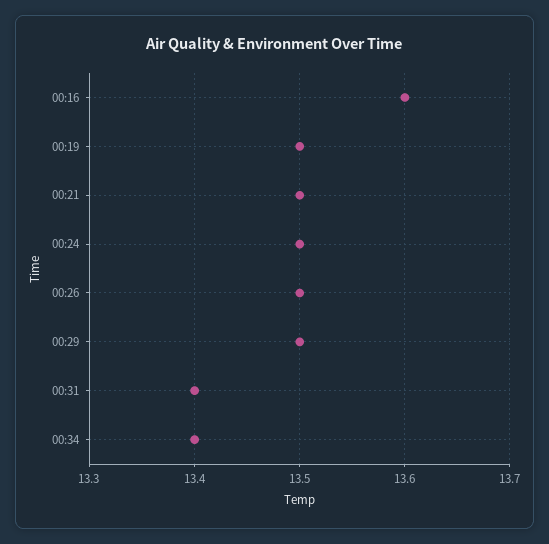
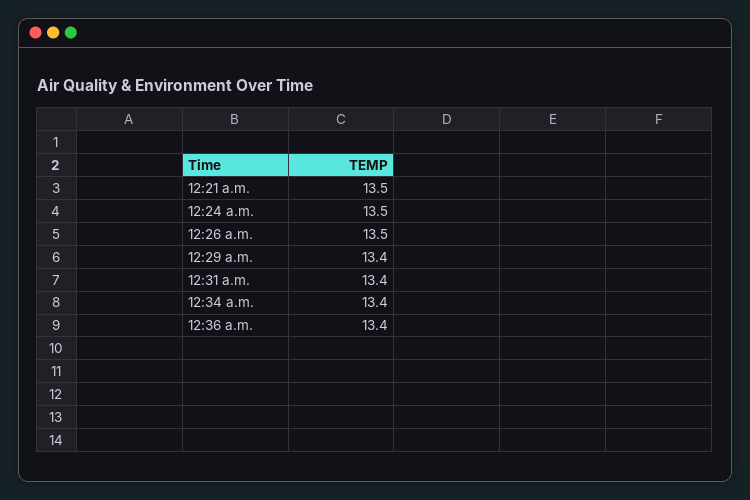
00:16: 13.6 -> none
00:19: 13.5 -> none
00:29: 13.5 -> 13.4
12:36 a.m.: none -> 13.4

